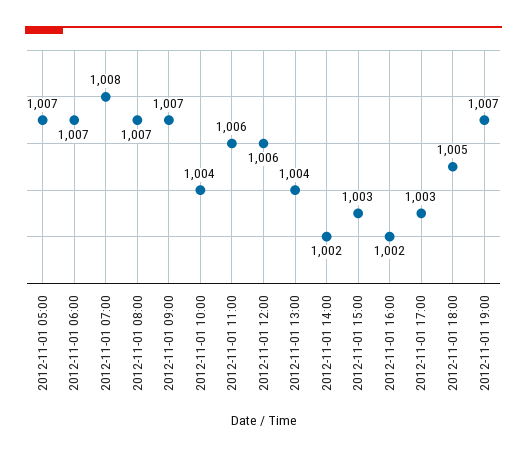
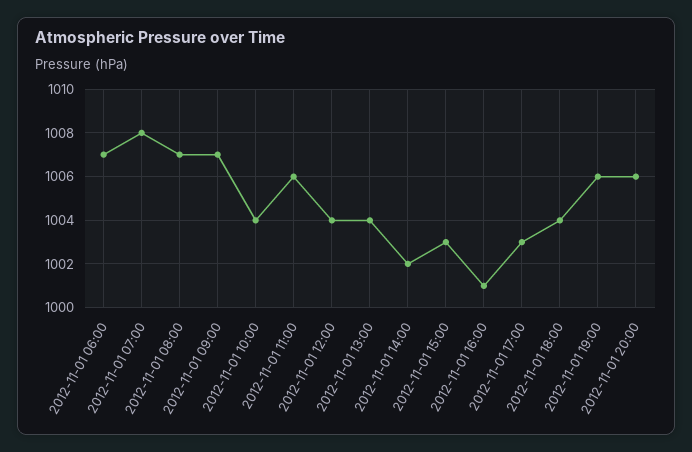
2012-11-01 05:00: 1007 -> none
2012-11-01 12:00: 1006 -> 1004
2012-11-01 16:00: 1002 -> 1001
2012-11-01 18:00: 1005 -> 1004
2012-11-01 19:00: 1007 -> 1006
2012-11-01 20:00: none -> 1006

